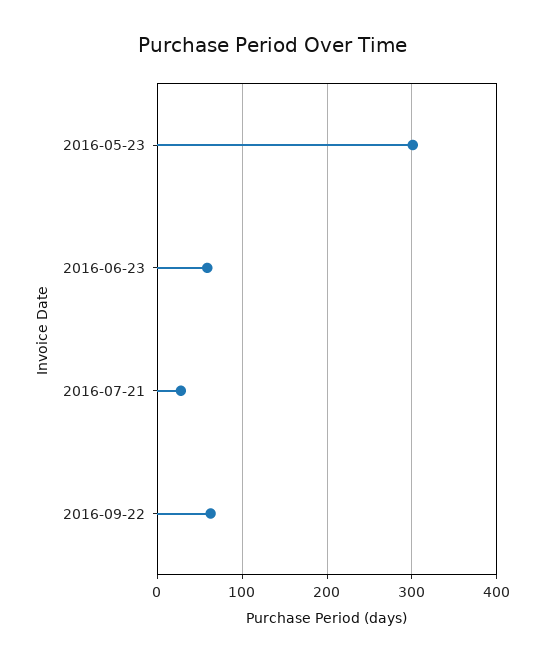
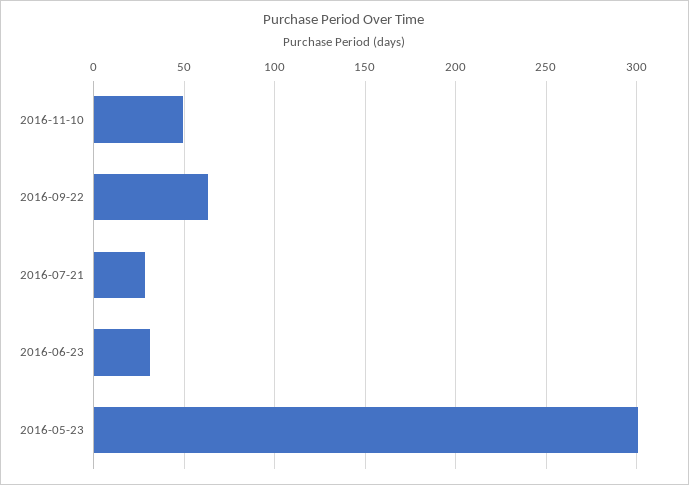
2016-06-23: 60 -> 30
2016-11-10: none -> 50

